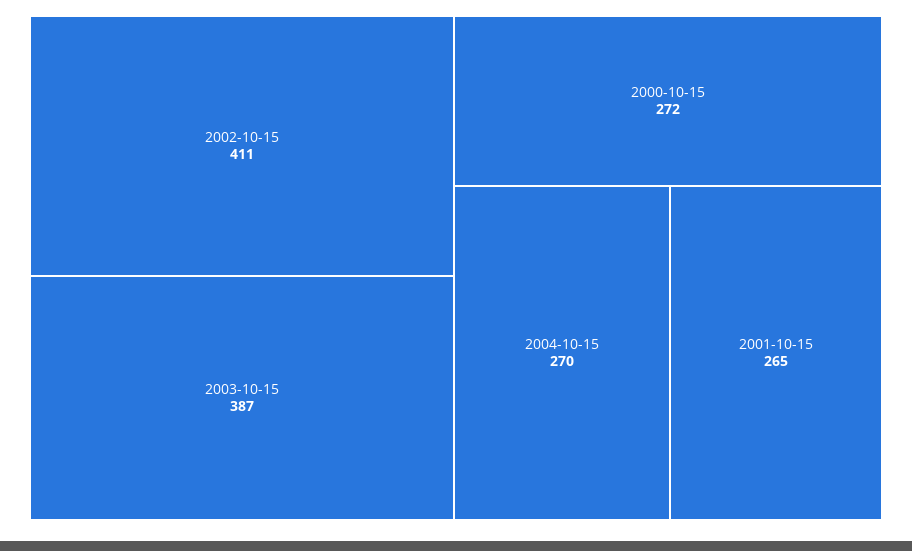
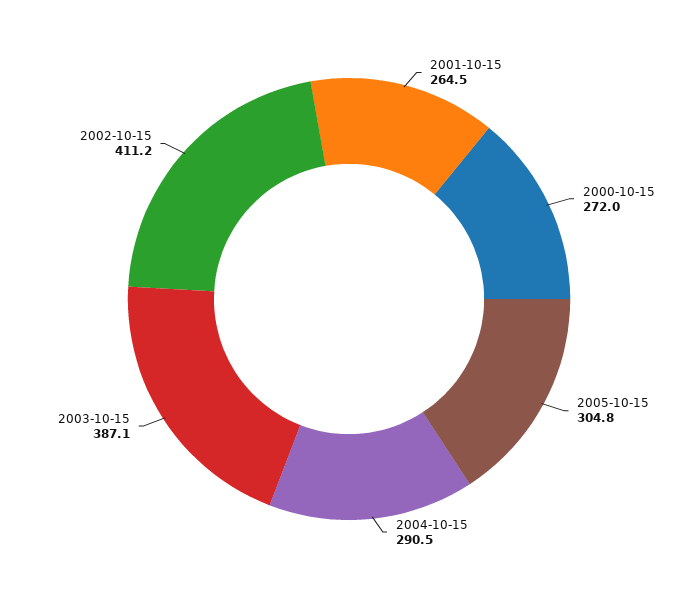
2004-10-15: 270 -> 290.5
2005-10-15: none -> 304.8

